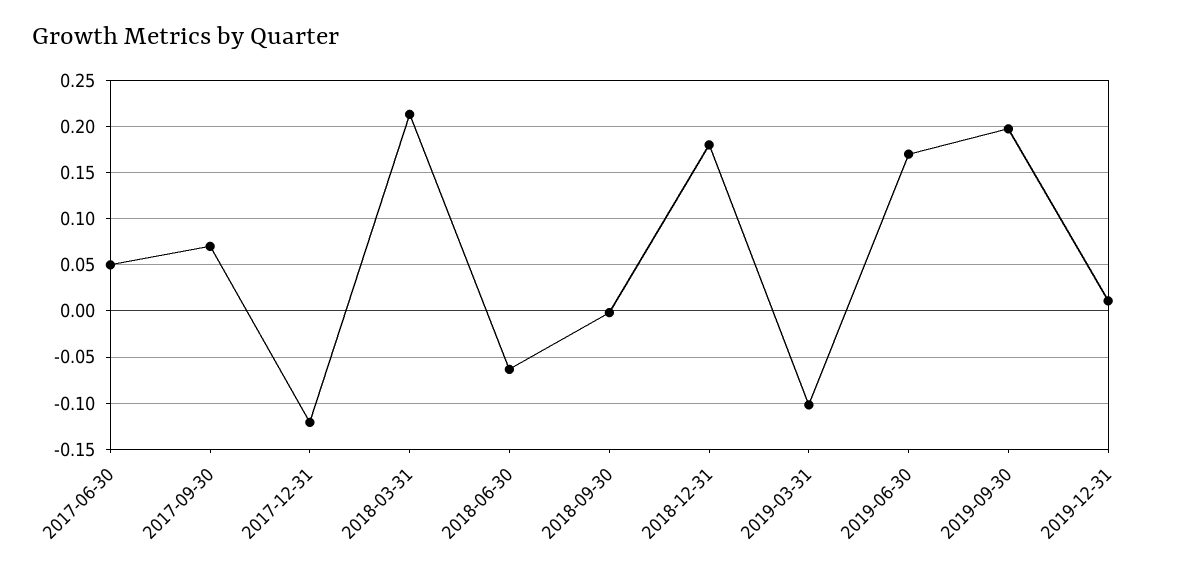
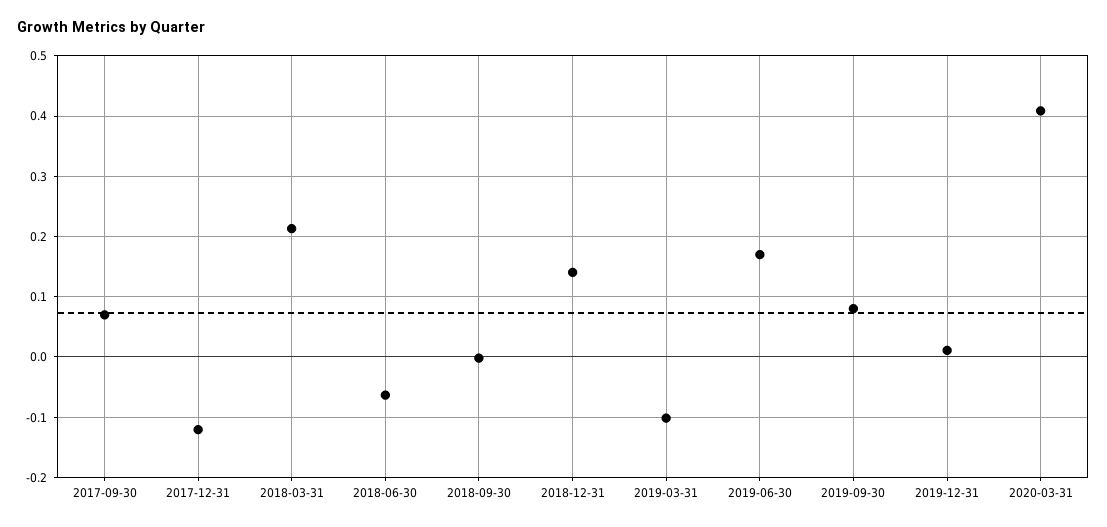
2017-06-30: 0.05 -> none
2018-12-31: 0.18 -> 0.14
2019-09-30: 0.2 -> 0.08
2020-03-31: none -> 0.41

